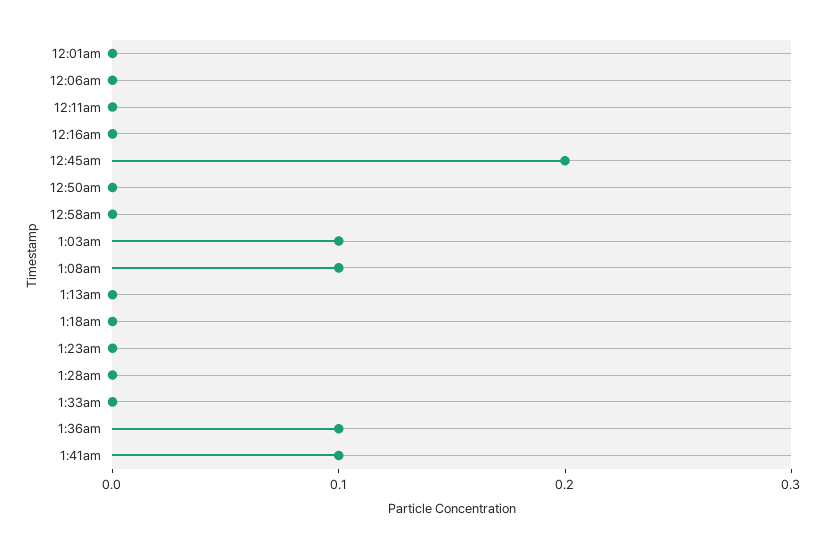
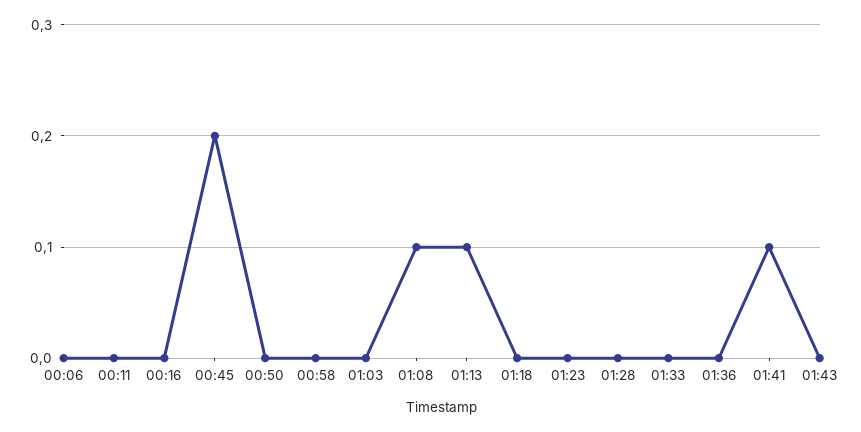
12:01am: 0 -> none
1:03am: 0.1 -> 0
1:13am: 0 -> 0.1
1:36am: 0.1 -> 0
01:43: none -> 0

